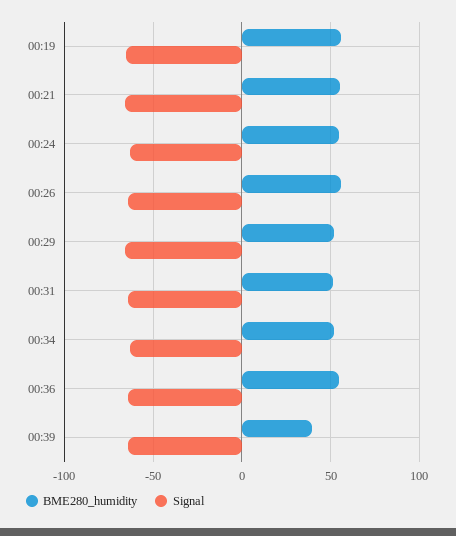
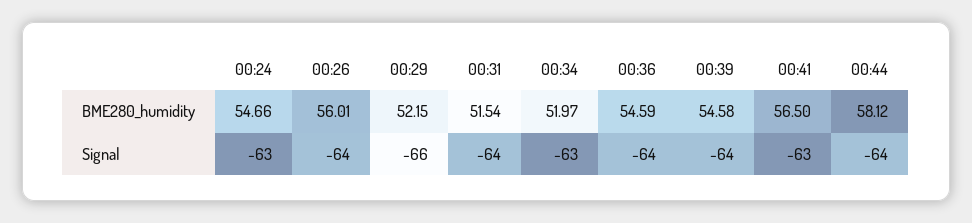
BME280_humidity, 00:19: 55 -> none
Signal, 00:19: -65 -> none
BME280_humidity, 00:21: 55 -> none
Signal, 00:21: -65 -> none
BME280_humidity, 00:39: 40 -> 54.58
BME280_humidity, 00:41: none -> 56.5
BME280_humidity, 00:44: none -> 58.12
Signal, 00:41: none -> -63
Signal, 00:44: none -> -64

